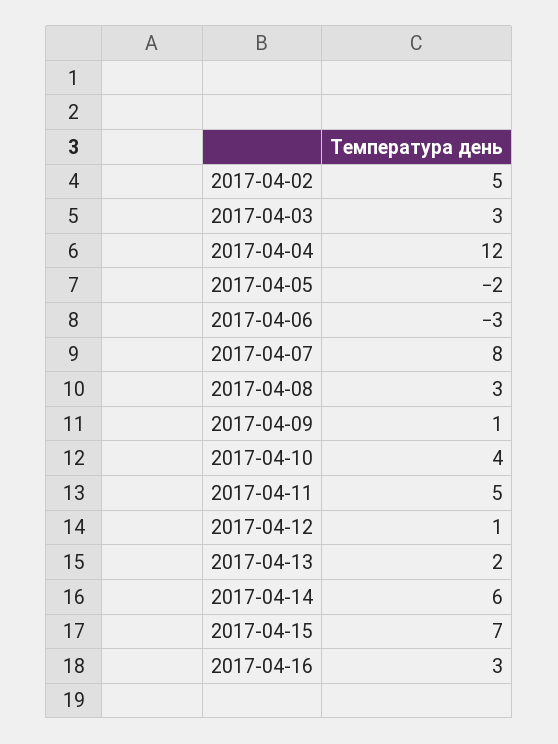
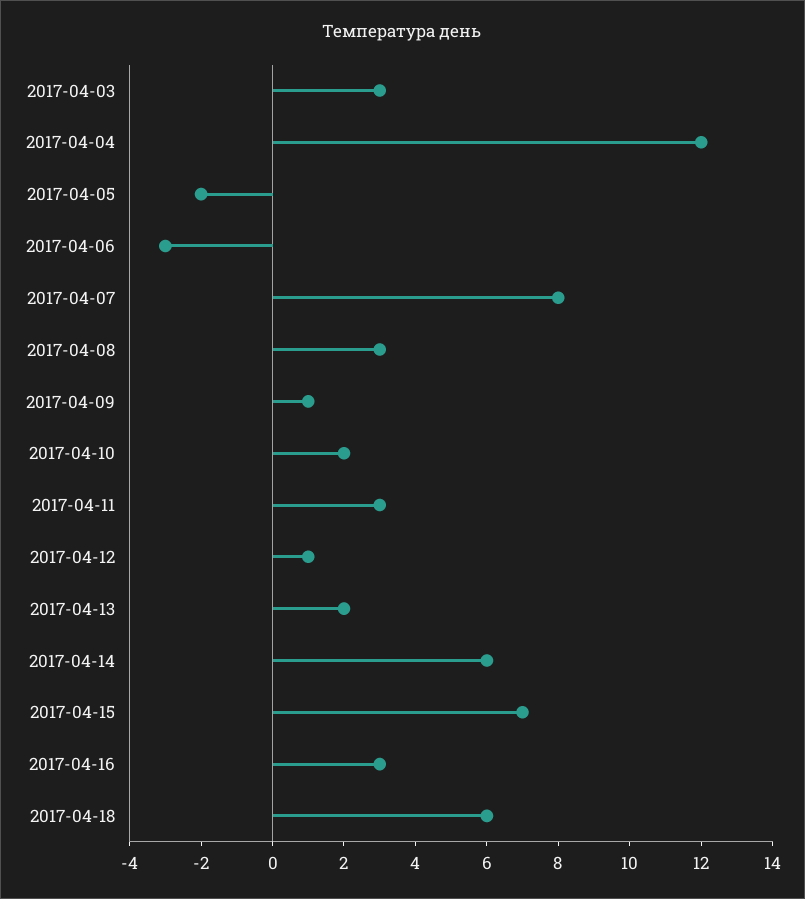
2017-04-02: 5 -> none
2017-04-10: 4 -> 2
2017-04-11: 5 -> 3
2017-04-18: none -> 6

